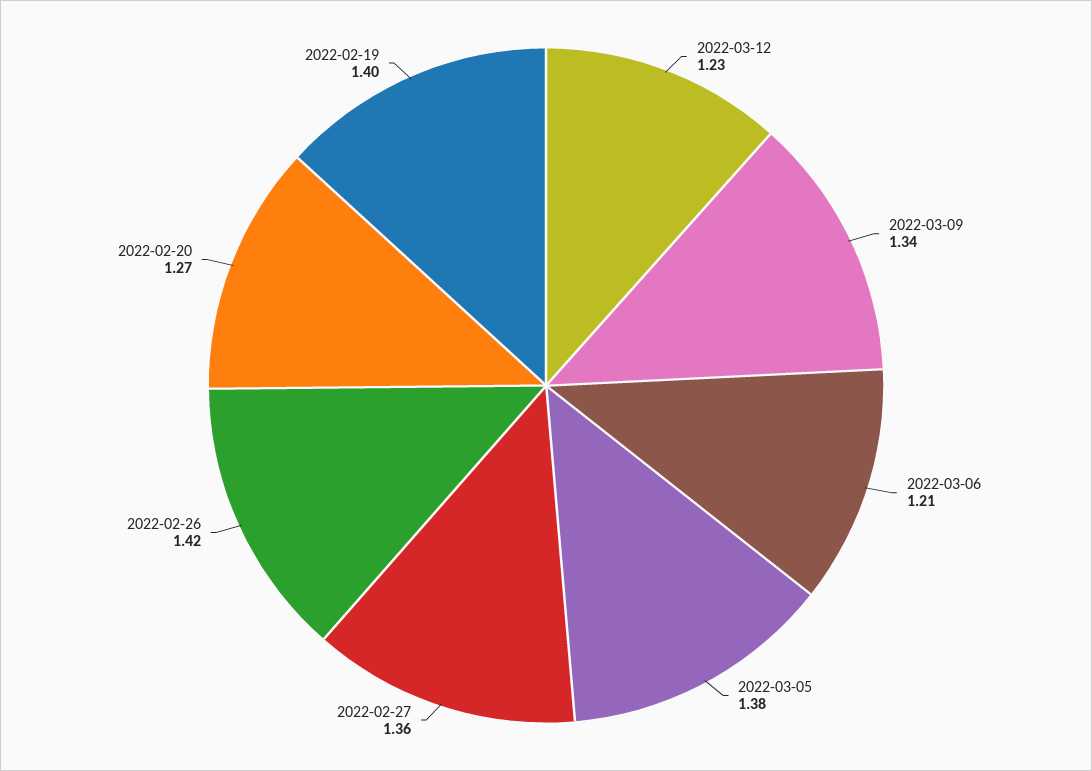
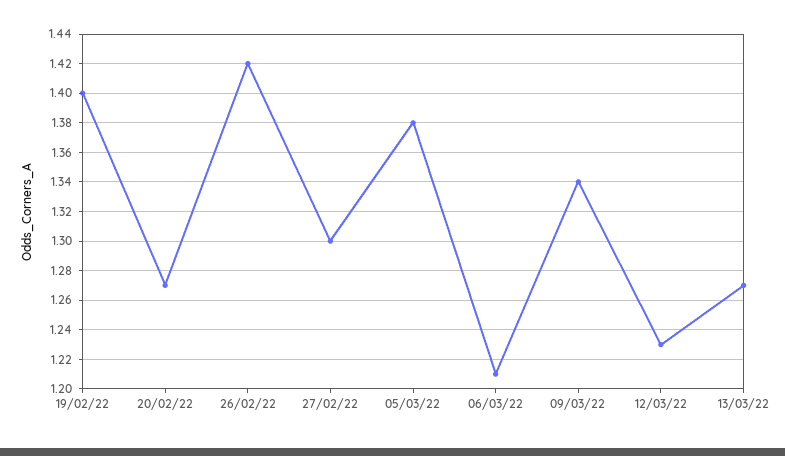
2022-02-27: 1.36 -> 1.3
13/03/22: none -> 1.27

